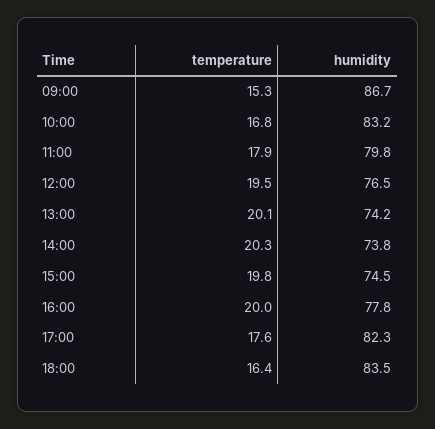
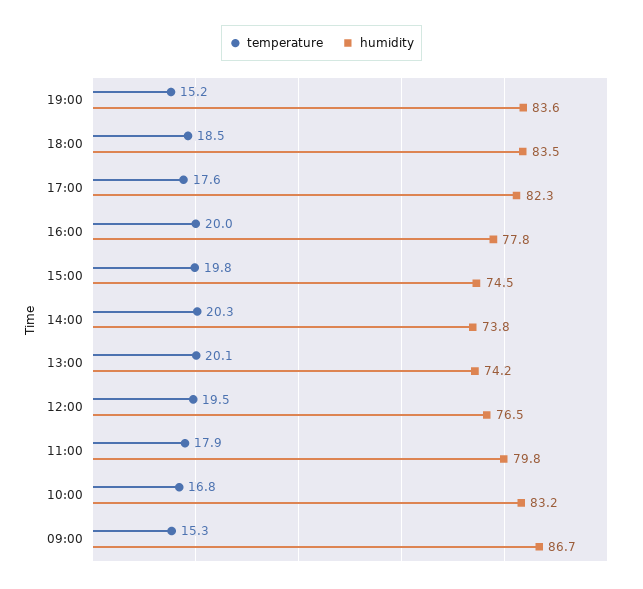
temperature, 18:00: 16.4 -> 18.5
temperature, 19:00: none -> 15.2
humidity, 19:00: none -> 83.6

